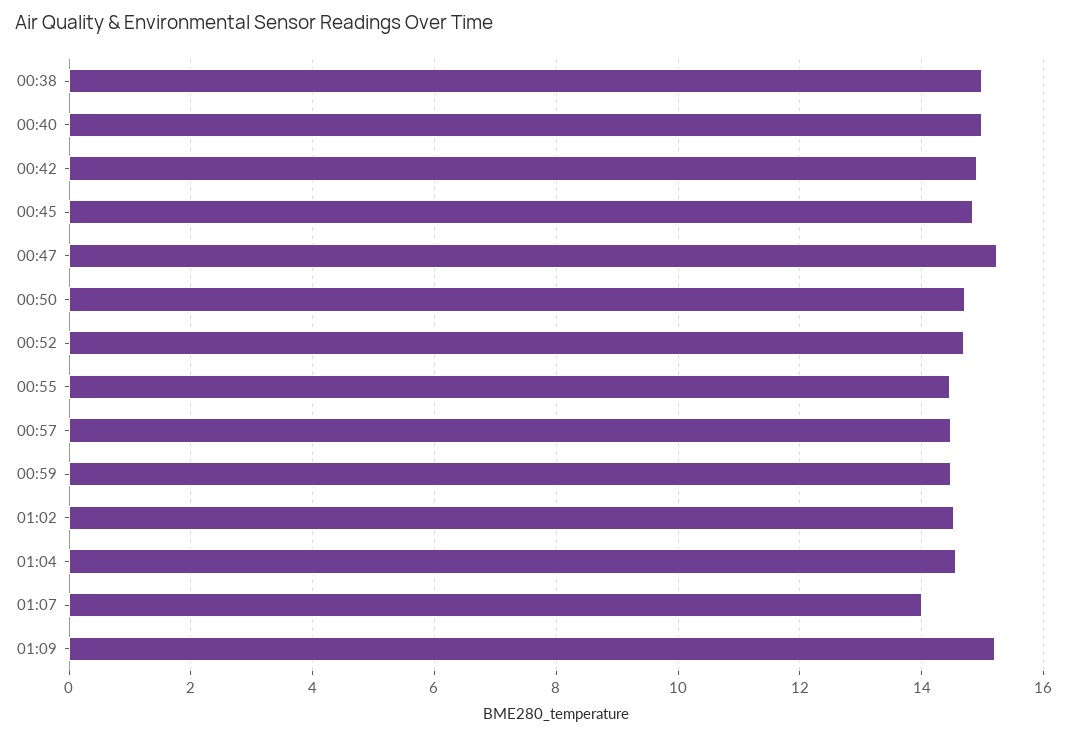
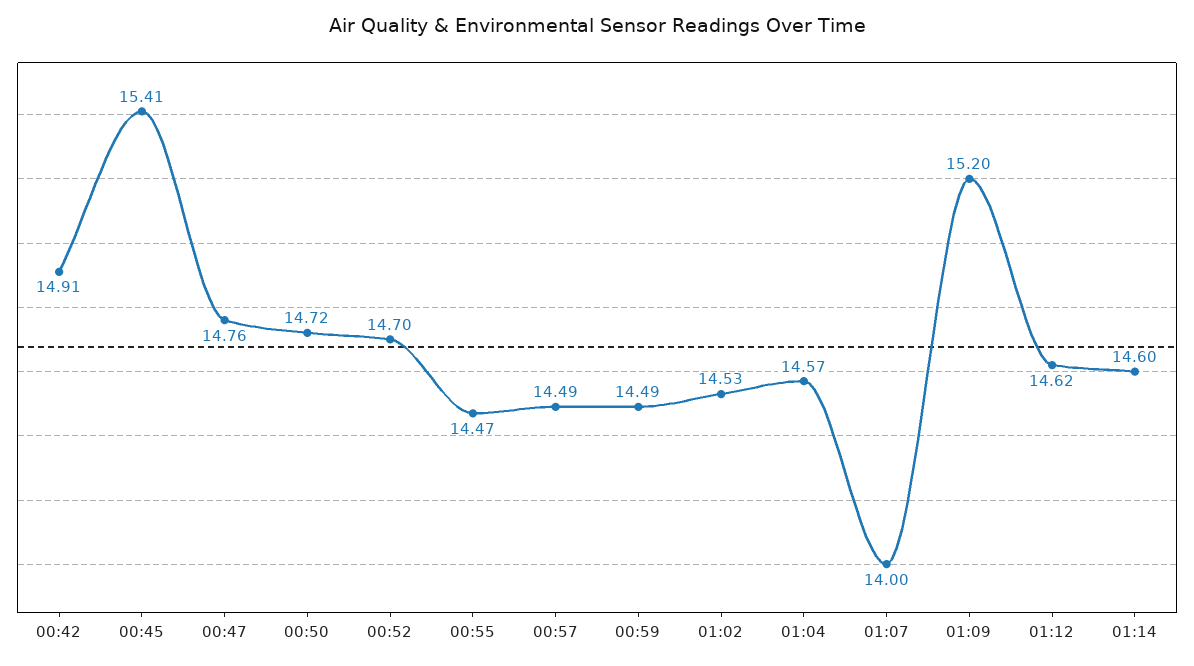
00:38: 15 -> none
00:40: 15 -> none
00:45: 14.8 -> 15.41
00:47: 15.2 -> 14.76
01:12: none -> 14.62
01:14: none -> 14.6

